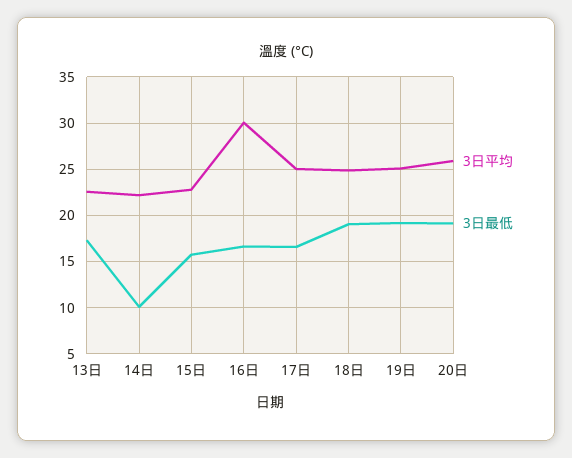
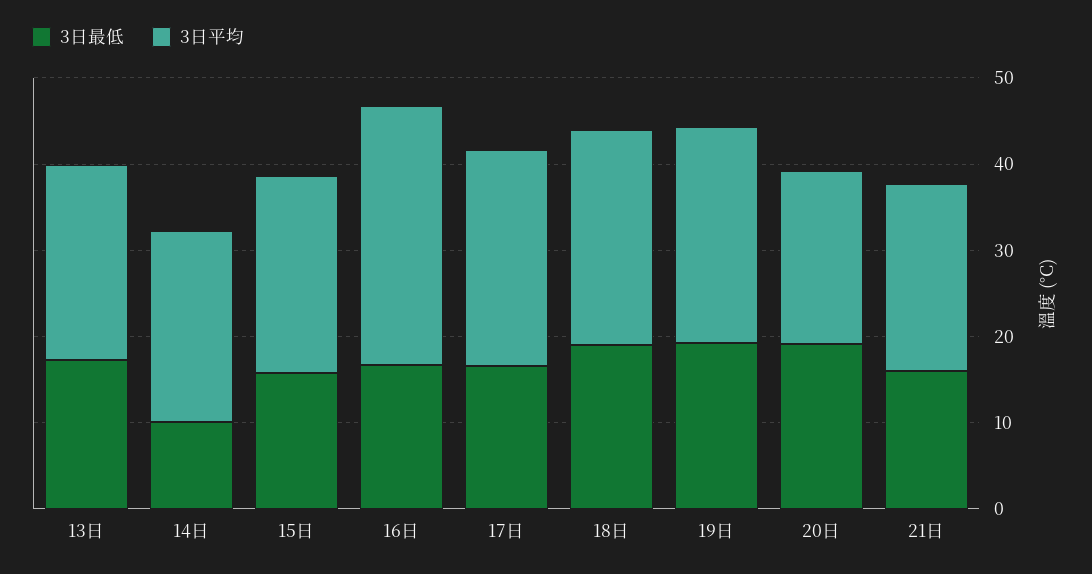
3日平均, 20日: 26 -> 20
3日最低, 21日: none -> 16
3日平均, 21日: none -> 22

